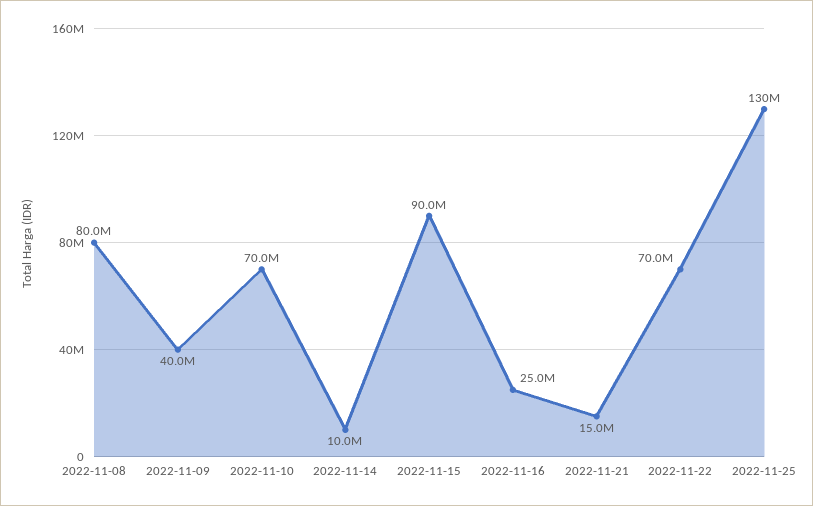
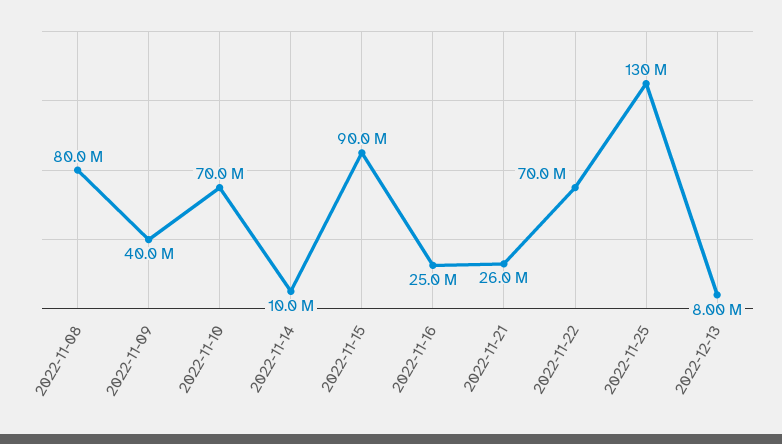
2022-11-21: 15000000 -> 26000000
2022-12-13: none -> 8000000

